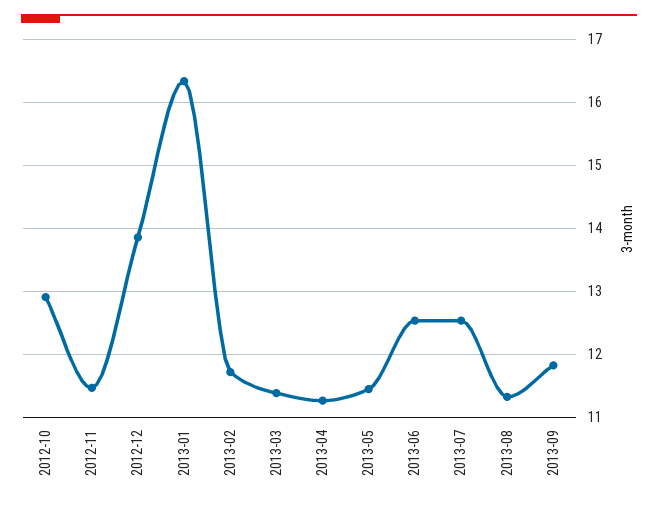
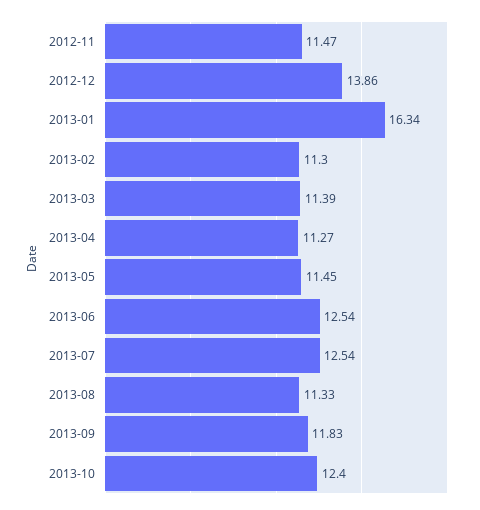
2012-10: 12.9 -> none
2013-02: 11.7 -> 11.3
2013-10: none -> 12.4

